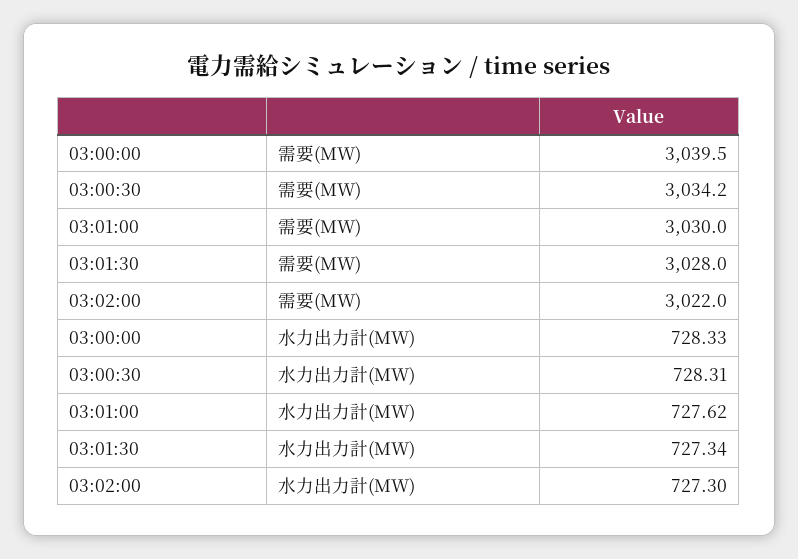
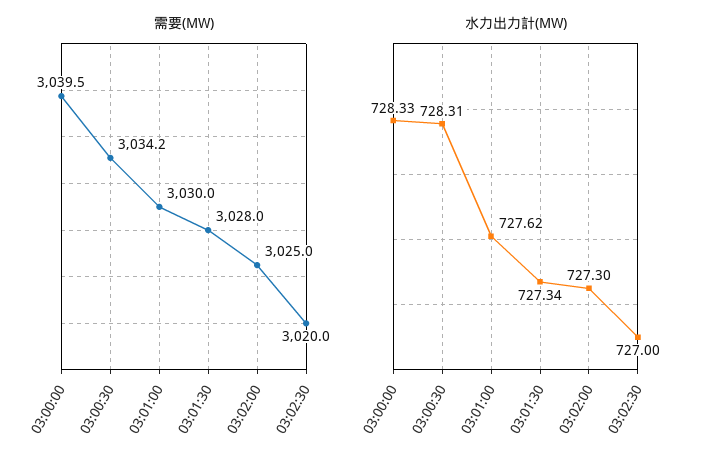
需要(MW), 03:02:00: 3022 -> 3025
需要(MW), 03:02:30: none -> 3020
水力出力計(MW), 03:02:30: none -> 727

